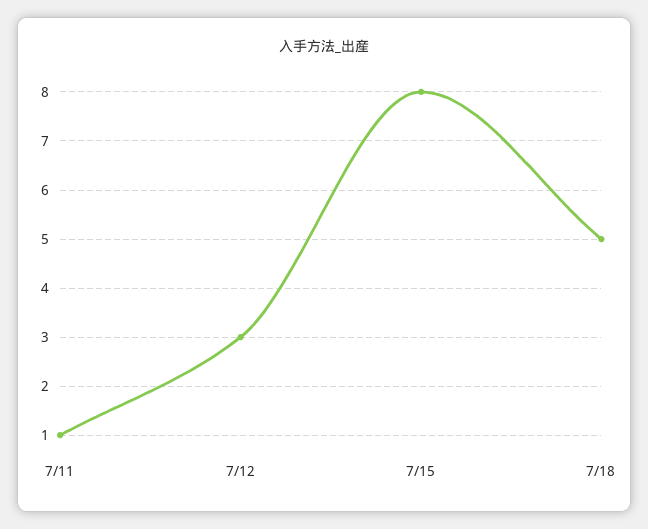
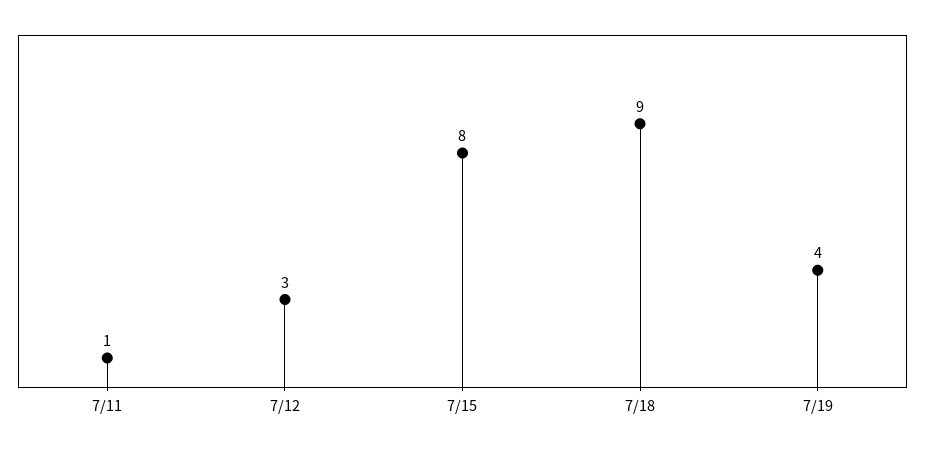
7/18: 5 -> 9
7/19: none -> 4

